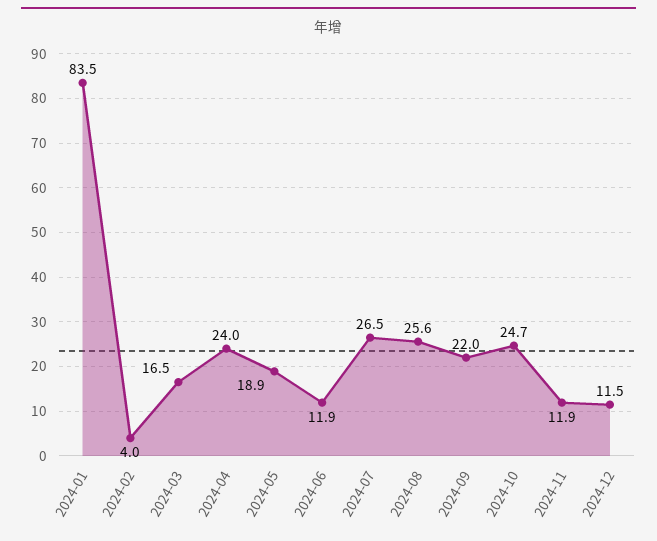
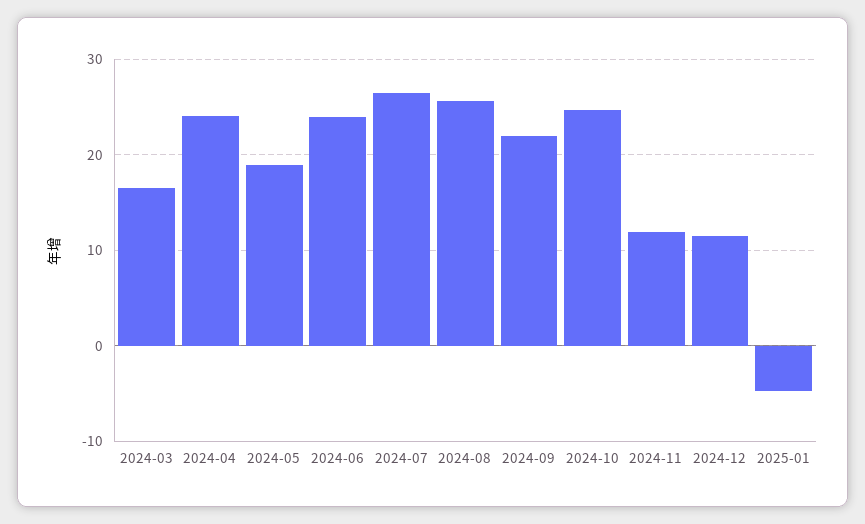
2024-01: 83.5 -> none
2024-02: 4 -> none
2024-06: 11.9 -> 24
2025-01: none -> -5

